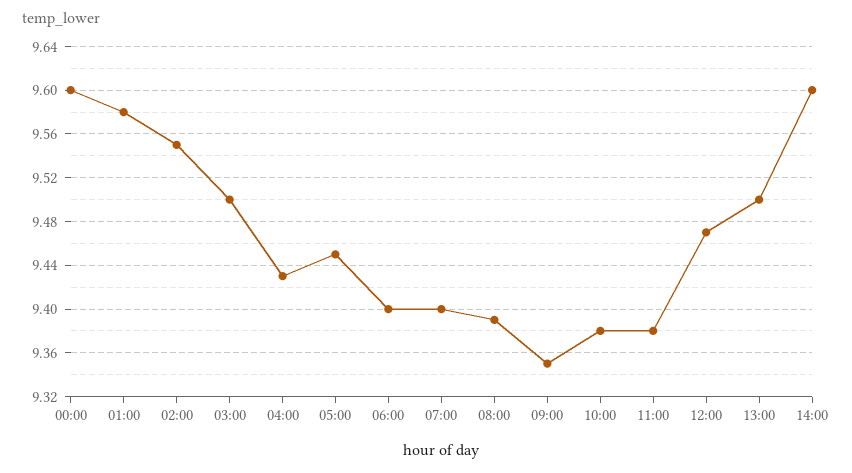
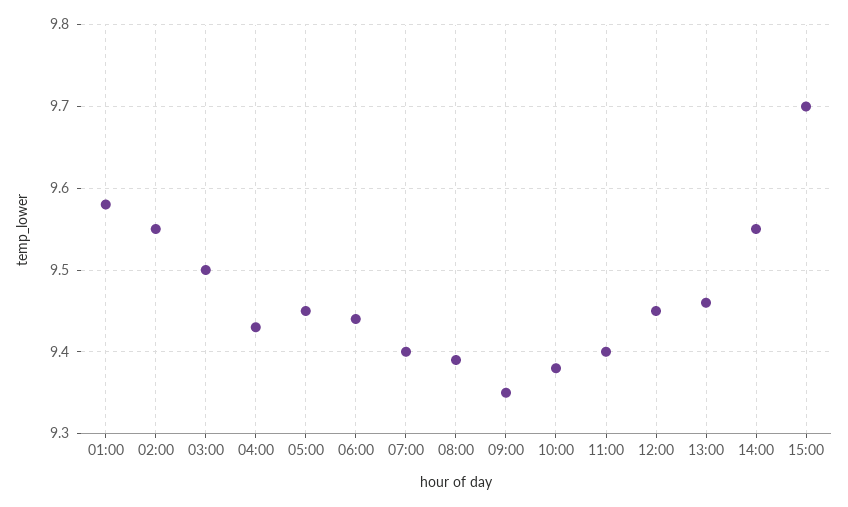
00:00: 9.6 -> none
06:00: 9.4 -> 9.44
11:00: 9.38 -> 9.4
12:00: 9.47 -> 9.45
13:00: 9.5 -> 9.46
14:00: 9.6 -> 9.55
15:00: none -> 9.7

